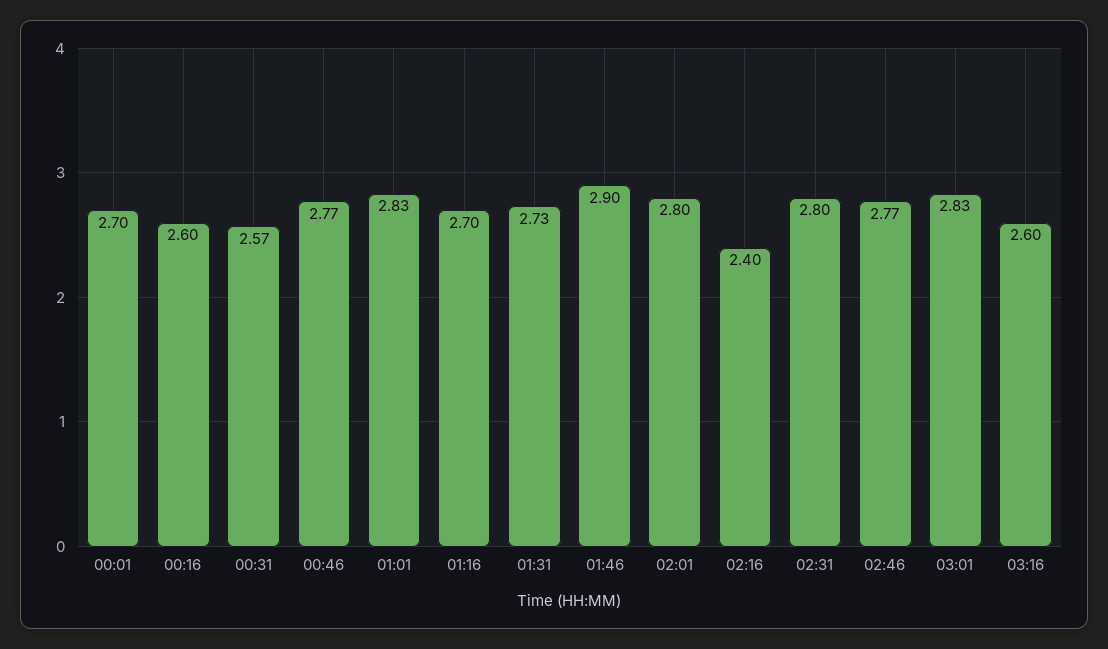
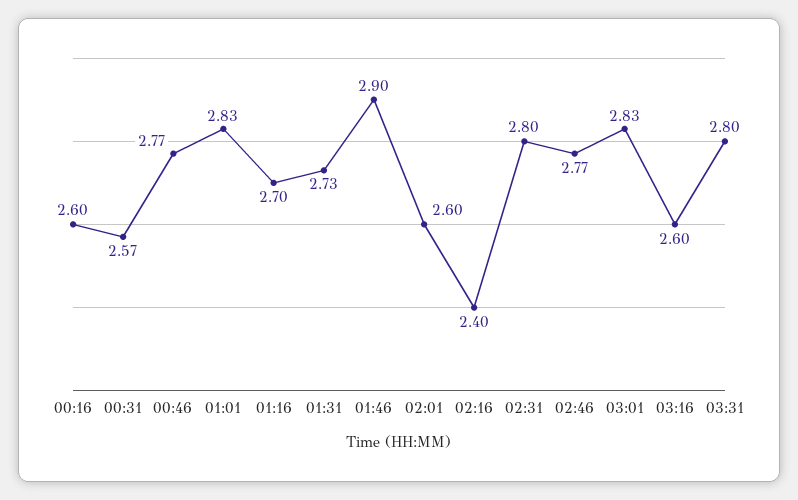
00:01: 2.7 -> none
02:01: 2.8 -> 2.6
03:31: none -> 2.8

